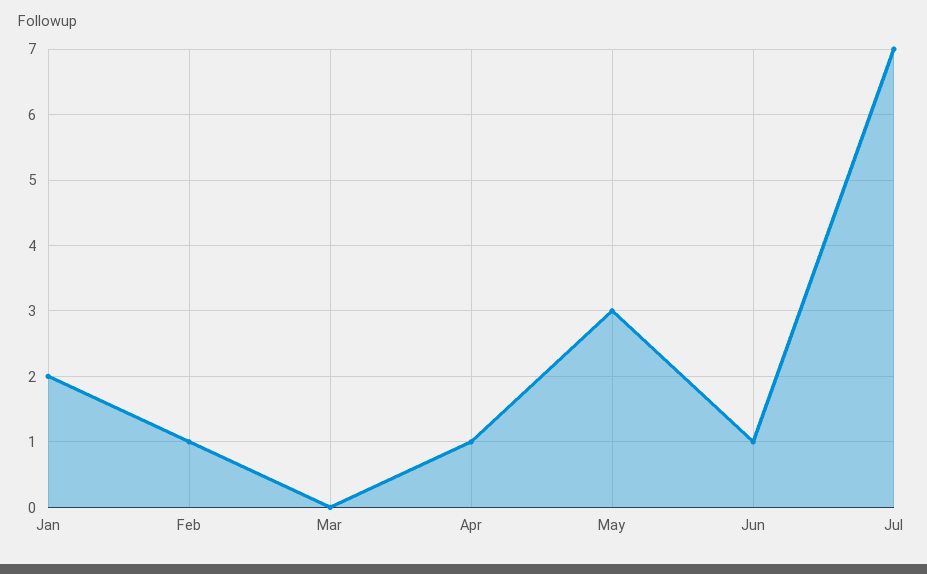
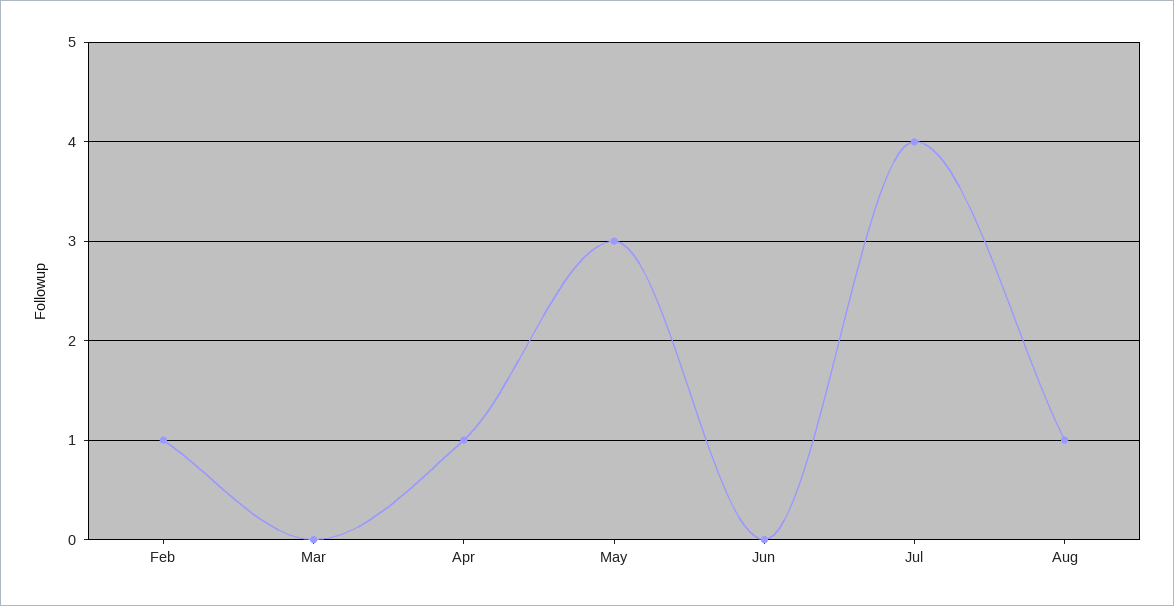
Jan: 2 -> none
Jun: 1 -> 0
Jul: 7 -> 4
Aug: none -> 1

